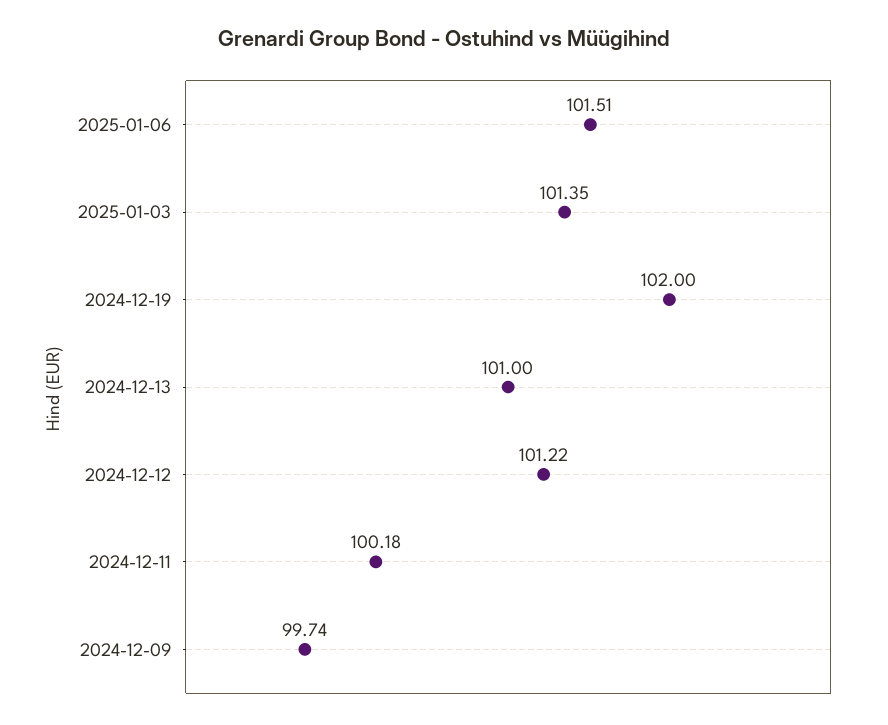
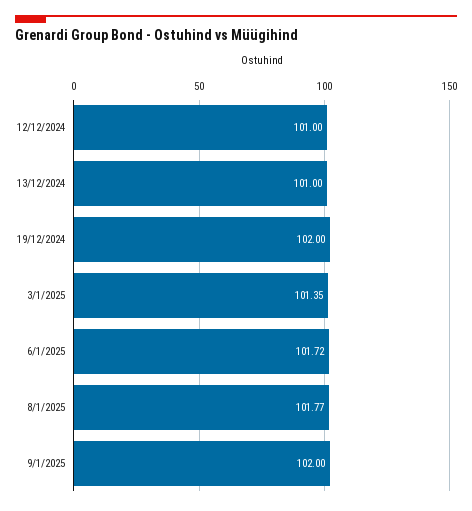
2025-01-06: 101.51 -> 101.72
2024-12-12: 101.22 -> 101
2024-12-11: 100.18 -> none
2024-12-09: 99.74 -> none
8/1/2025: none -> 101.77
9/1/2025: none -> 102

